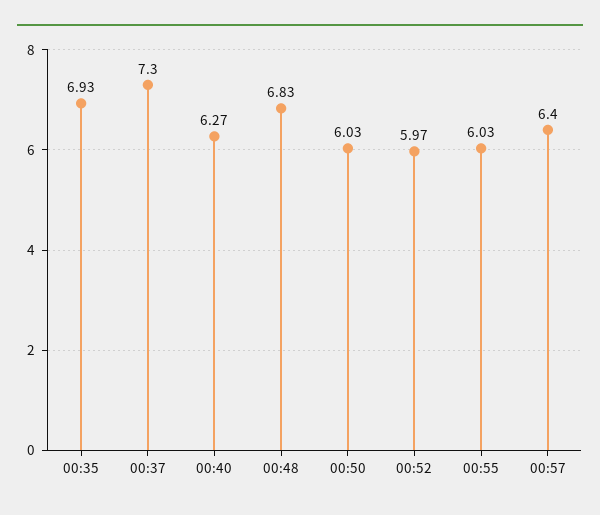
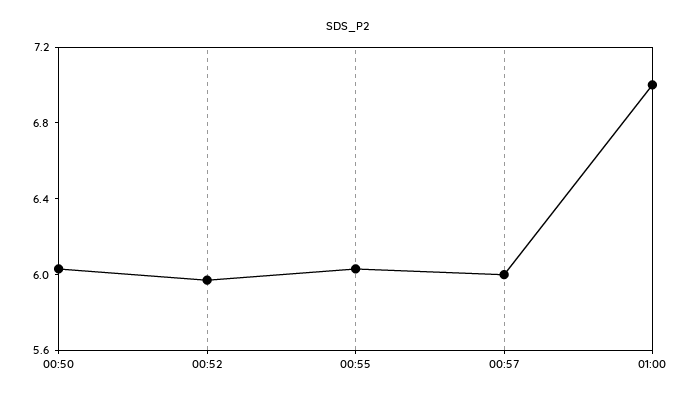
00:35: 6.93 -> none
00:37: 7.3 -> none
00:40: 6.27 -> none
00:48: 6.83 -> none
00:57: 6.4 -> 6
01:00: none -> 7

